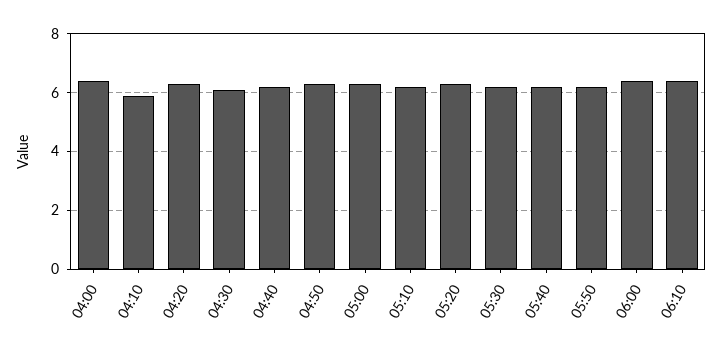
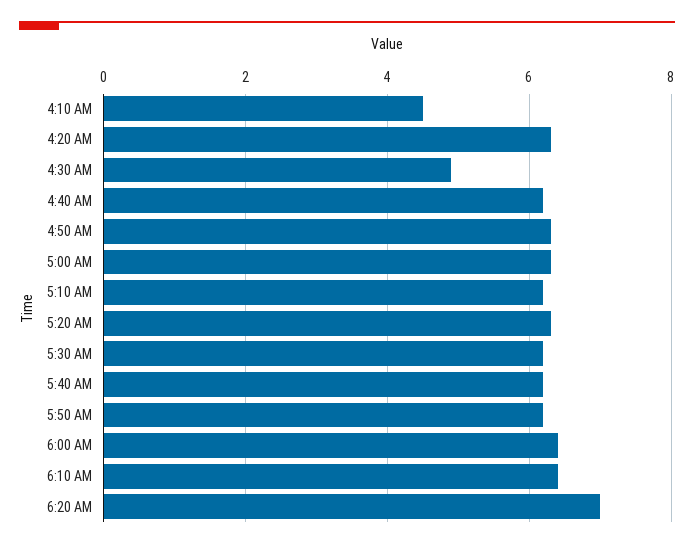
04:00: 6.5 -> none
04:10: 6 -> 4.5
04:30: 6 -> 5
6:20 AM: none -> 7

